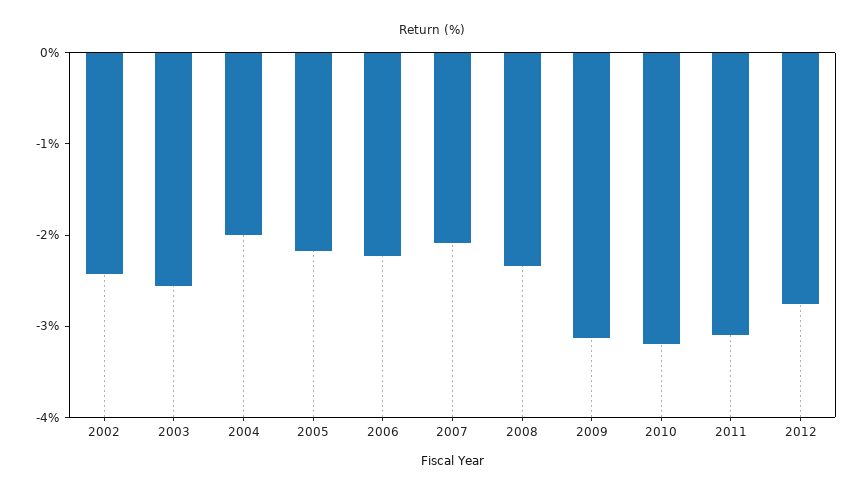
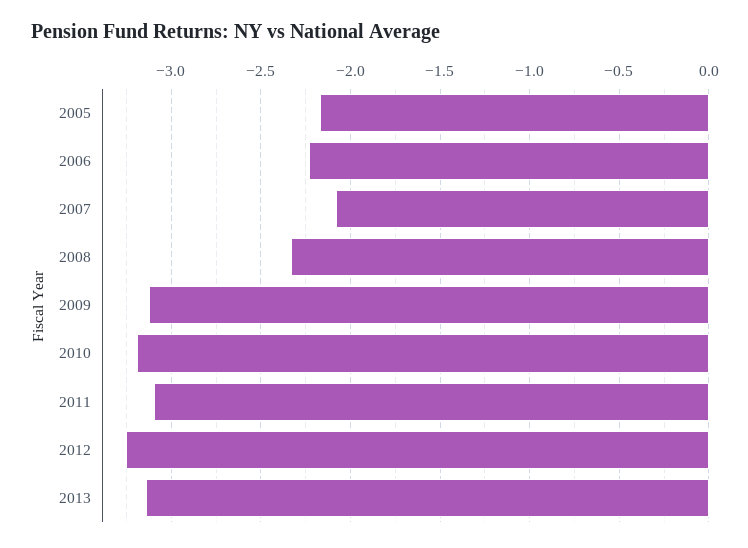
2002: -2.4 -> none
2003: -2.6 -> none
2004: -2 -> none
2012: -2.8 -> -3.25
2013: none -> -3.15

